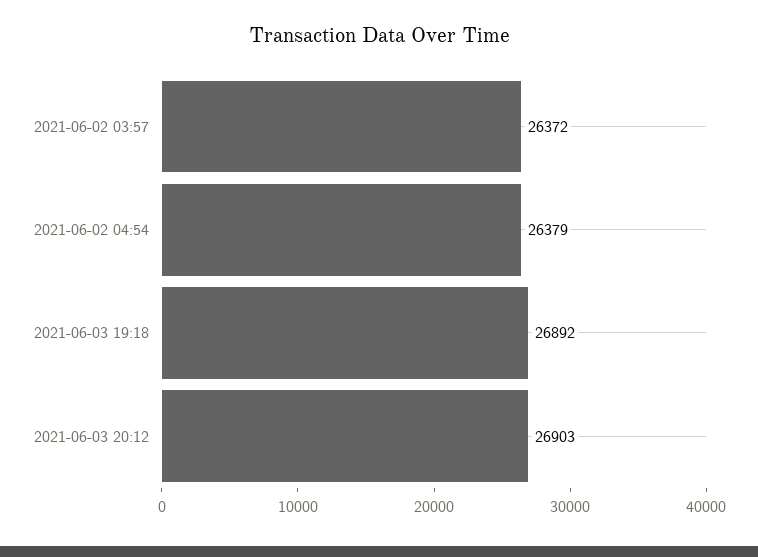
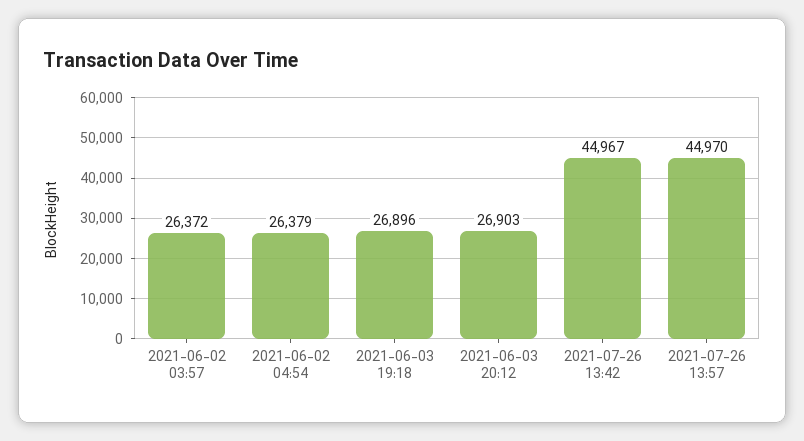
2021-06-03 19:18: 26892 -> 26896
2021-07-26 13:42: none -> 44967
2021-07-26 13:57: none -> 44970

